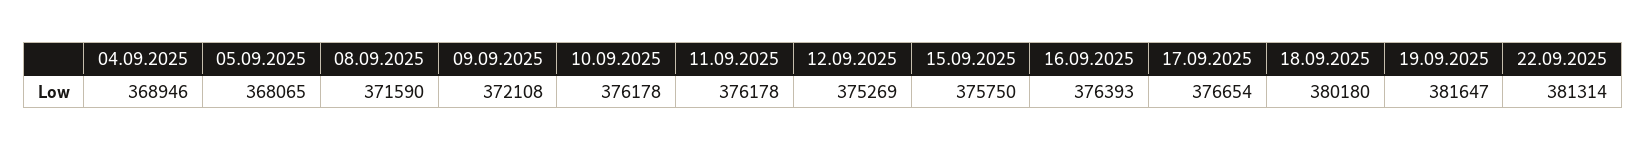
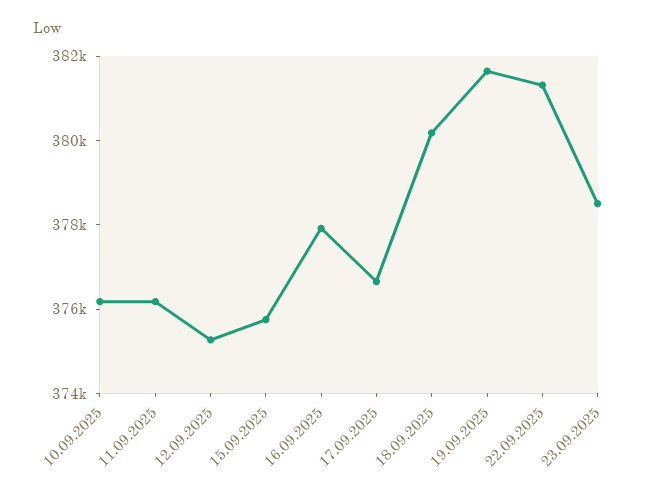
04.09.2025: 368946 -> none
05.09.2025: 368065 -> none
08.09.2025: 371590 -> none
09.09.2025: 372108 -> none
16.09.2025: 376393 -> 378000
23.09.2025: none -> 378500

